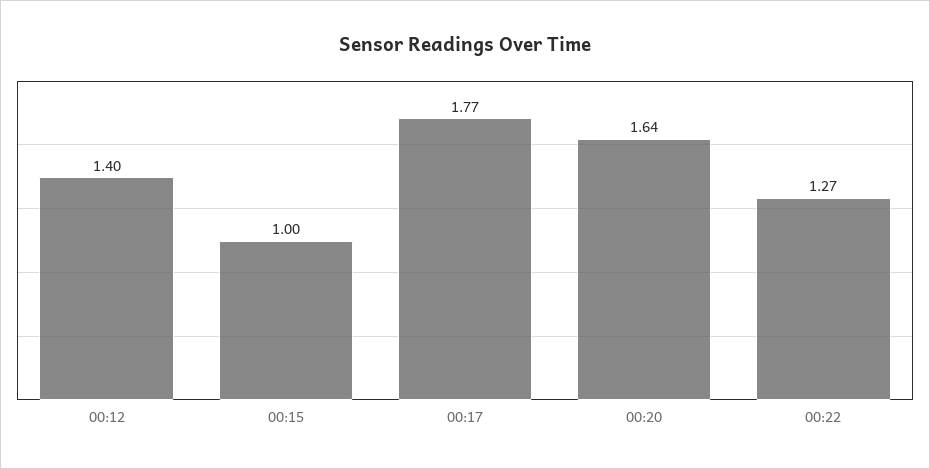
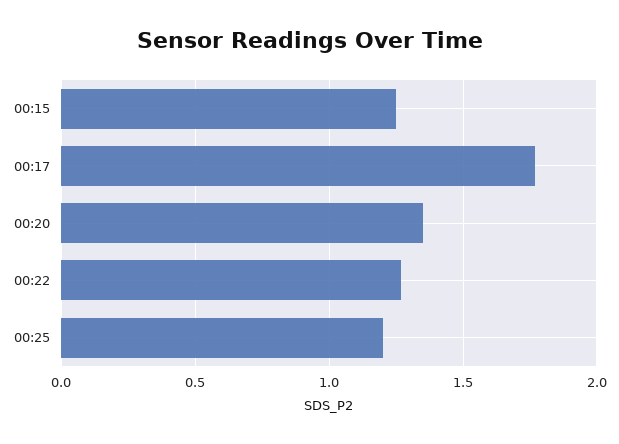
00:12: 1.4 -> none
00:15: 1 -> 1.25
00:20: 1.64 -> 1.35
00:25: none -> 1.2

